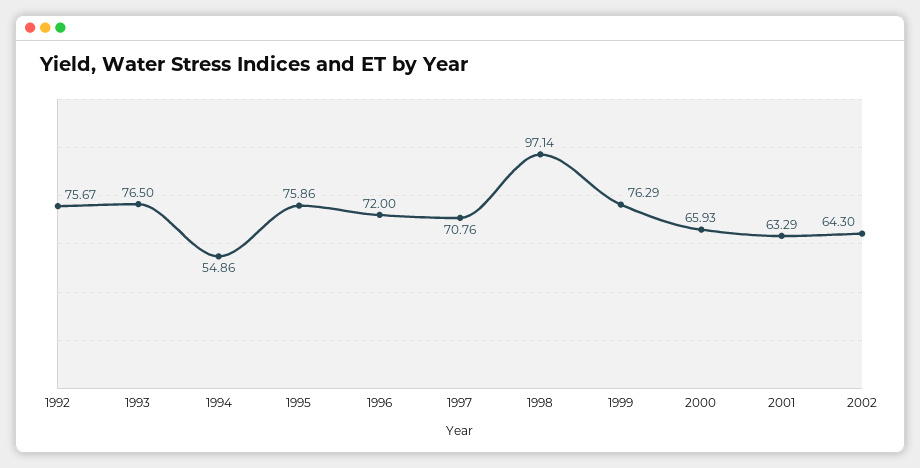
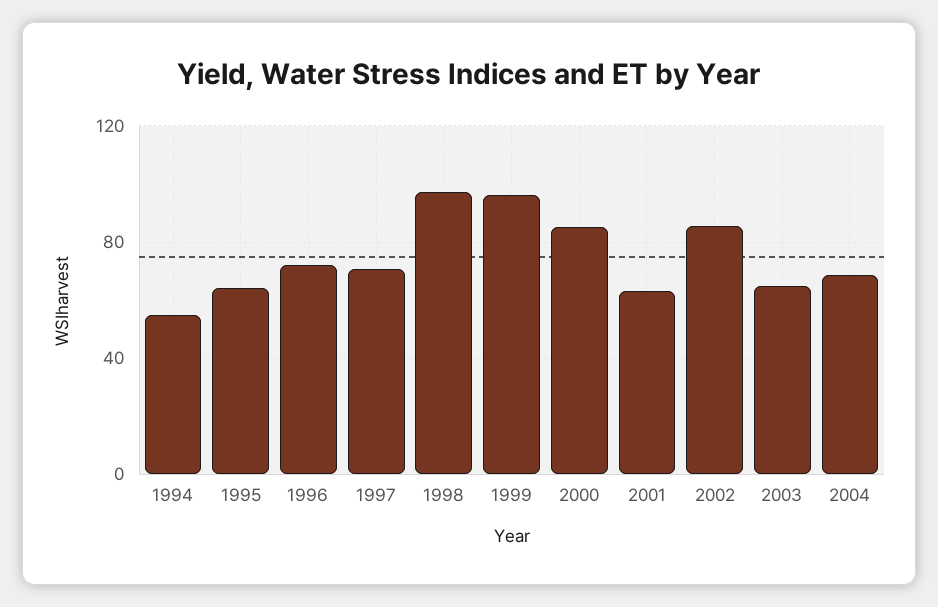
1992: 75.67 -> none
1993: 76.5 -> none
1995: 75.86 -> 65
1999: 76.29 -> 95
2000: 65.93 -> 85
2002: 64.3 -> 85
2003: none -> 65
2004: none -> 70

